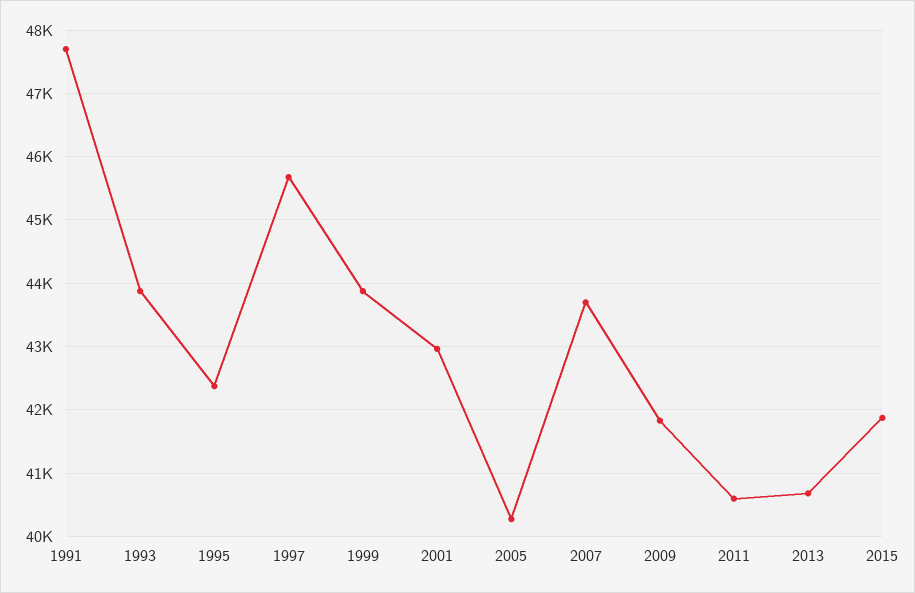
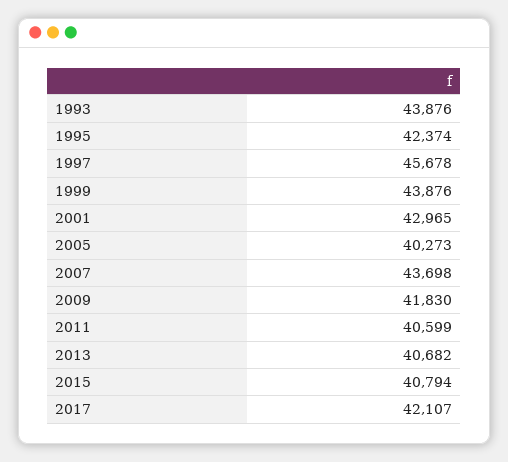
1991: 47700 -> none
2015: 41900 -> 40794
2017: none -> 42107

